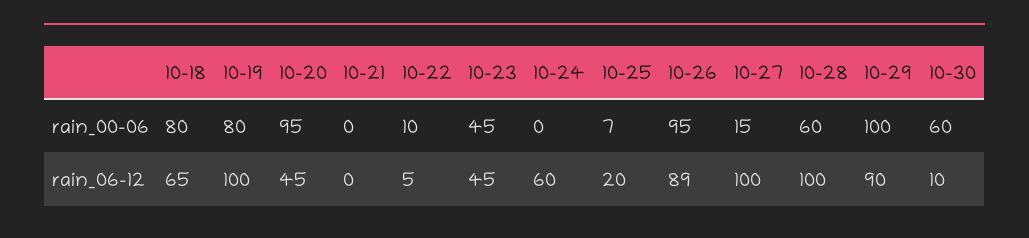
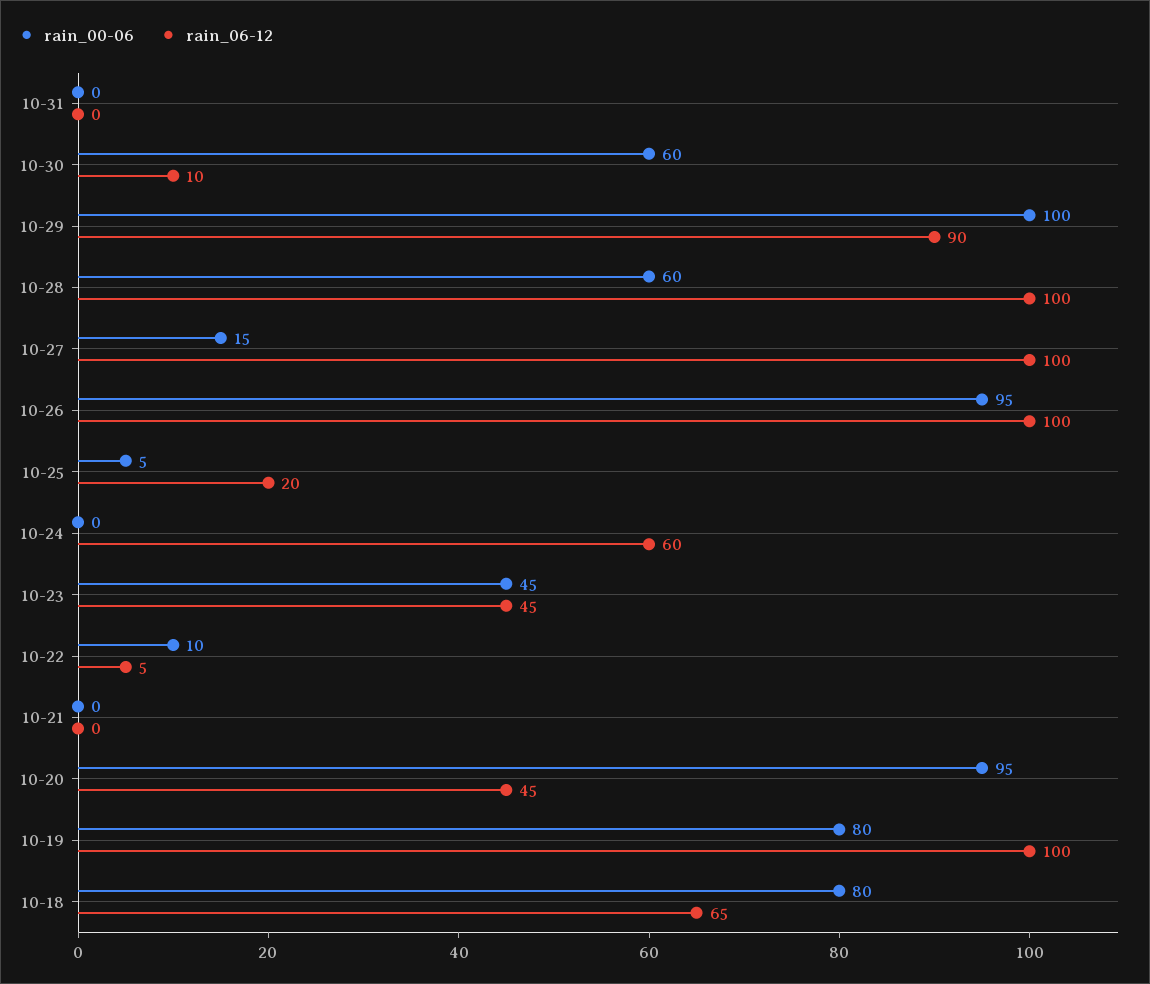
rain_00-06, 10-25: 7 -> 5
rain_06-12, 10-26: 89 -> 100
rain_00-06, 10-31: none -> 0
rain_06-12, 10-31: none -> 0

